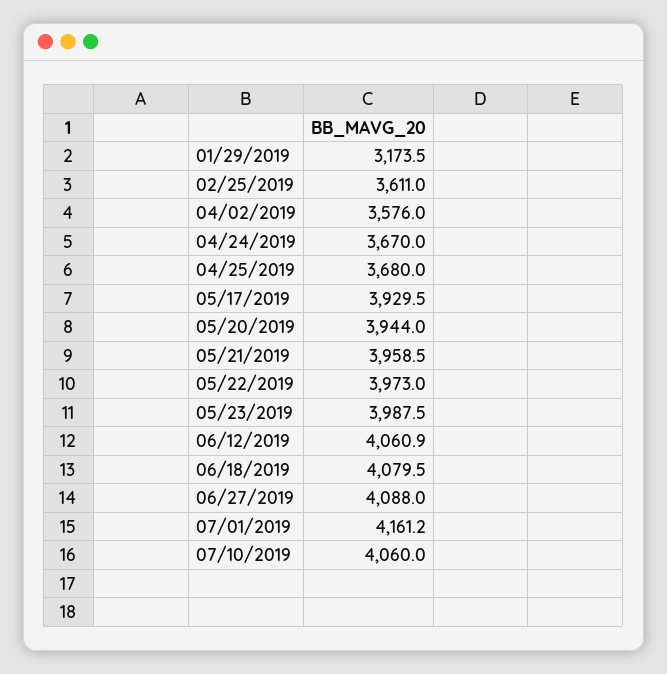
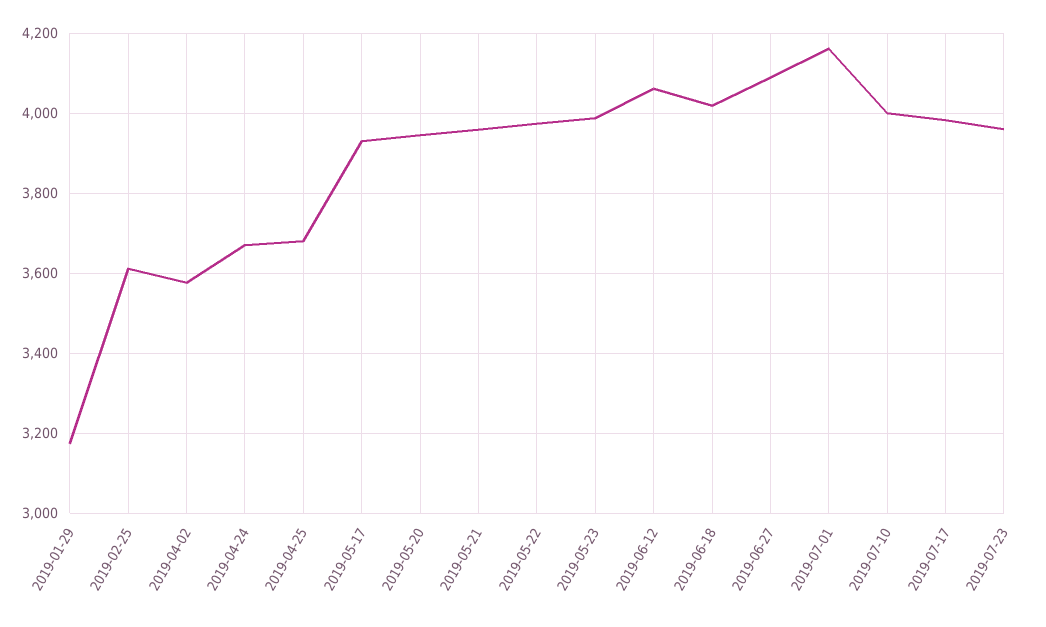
06/18/2019: 4079.5 -> 4020
07/10/2019: 4060 -> 4000
2019-07-17: none -> 3980
2019-07-23: none -> 3960

